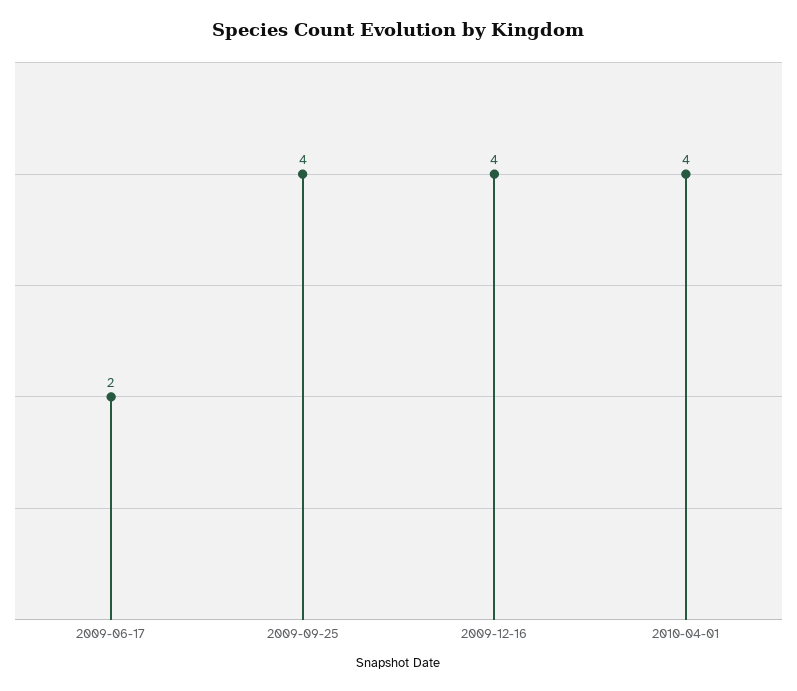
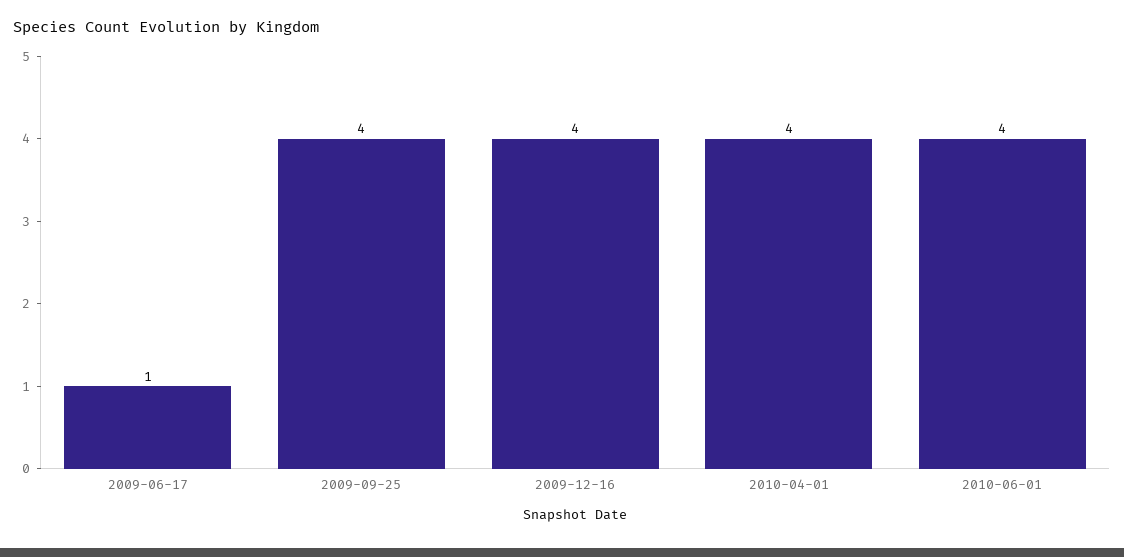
2009-06-17: 2 -> 1
2010-06-01: none -> 4

